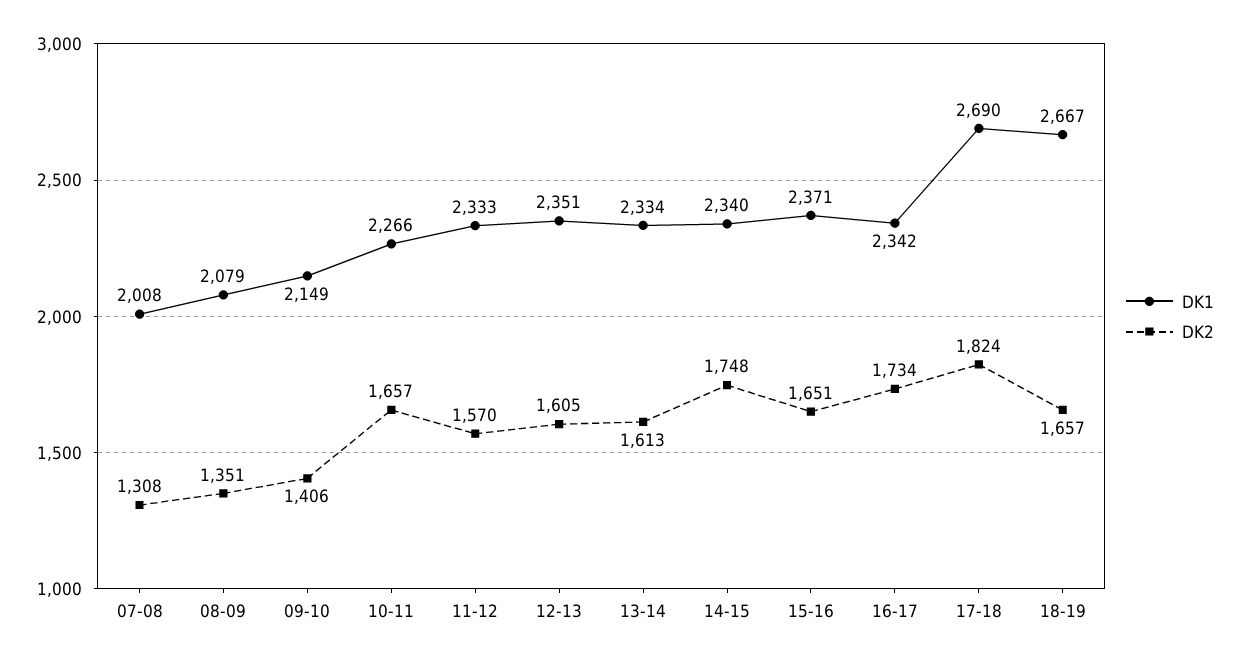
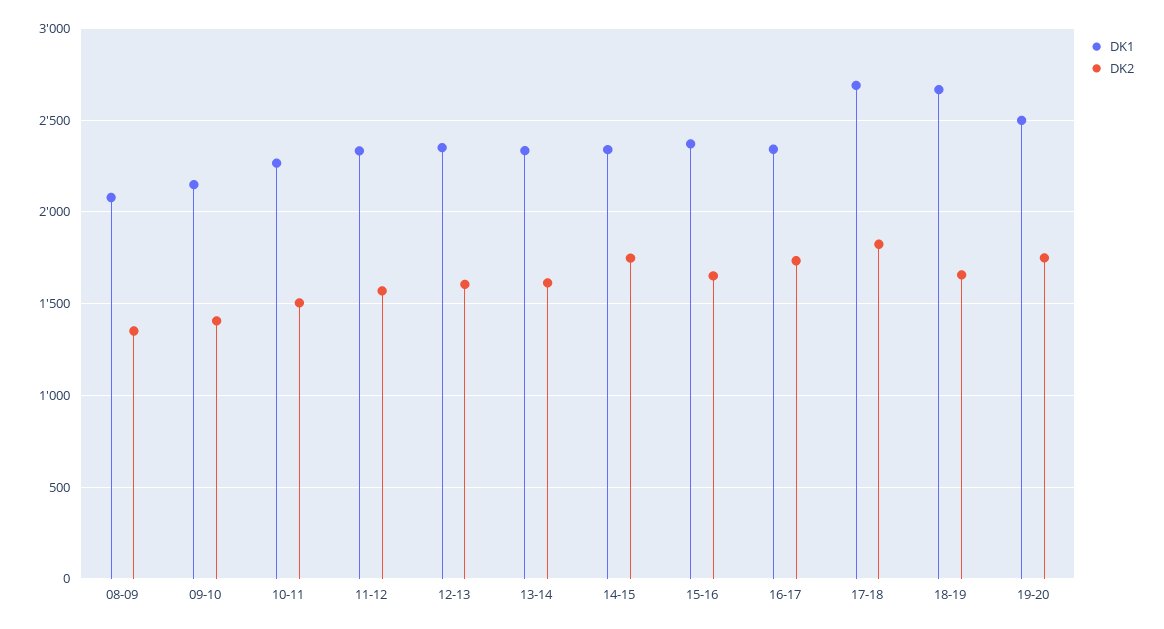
DK1, 07-08: 2008 -> none
DK2, 07-08: 1308 -> none
DK2, 10-11: 1657 -> 1500
DK1, 19-20: none -> 2500
DK2, 19-20: none -> 1750

